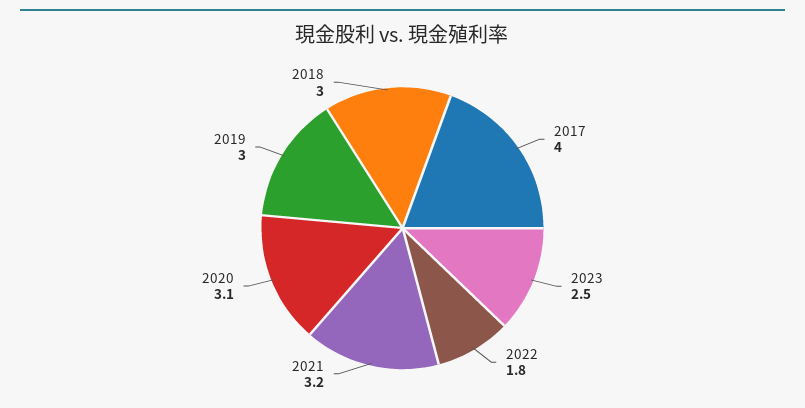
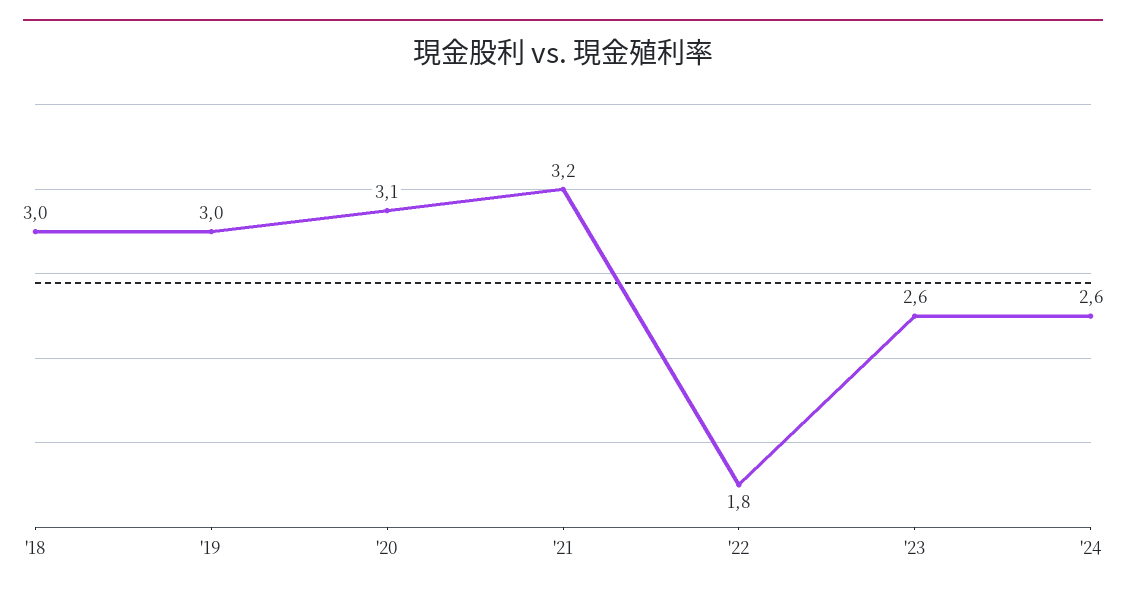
2017: 4 -> none
2023: 2.5 -> 2.6
'24: none -> 2.6

